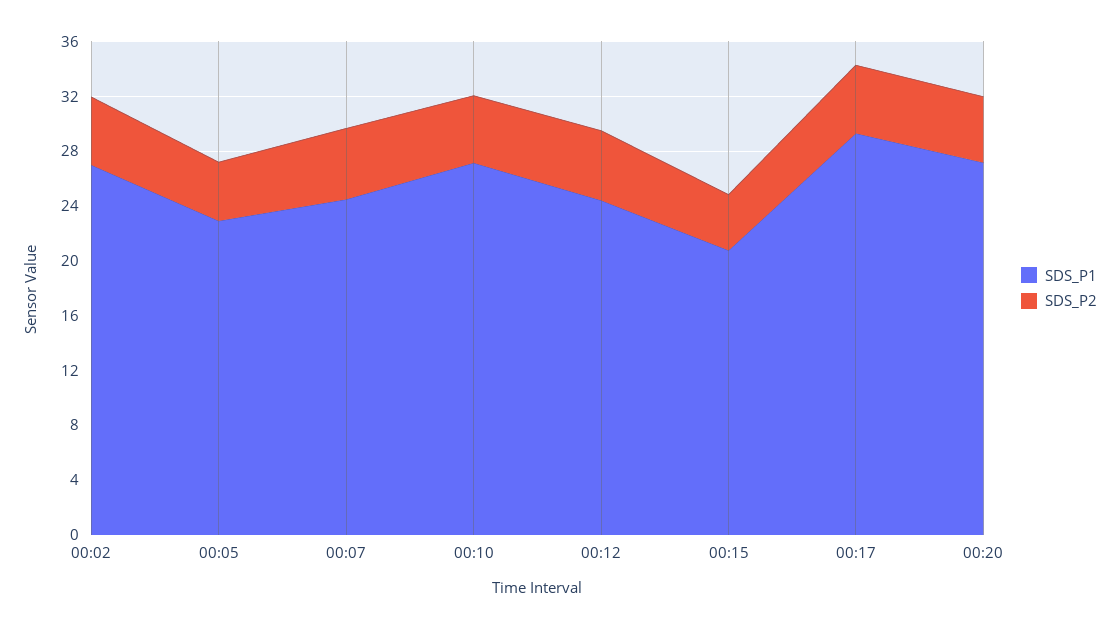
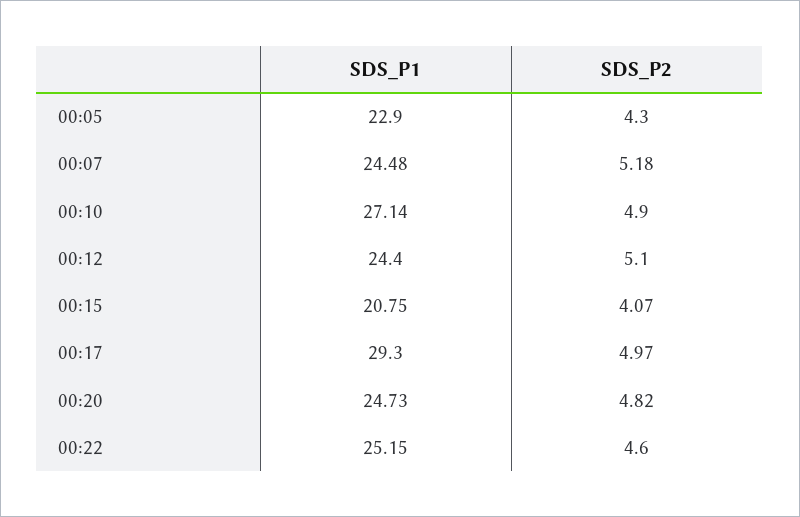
SDS_P1, 00:02: 27 -> none
SDS_P2, 00:02: 5 -> none
SDS_P1, 00:20: 27 -> 24.73
SDS_P1, 00:22: none -> 25.15
SDS_P2, 00:22: none -> 4.6

